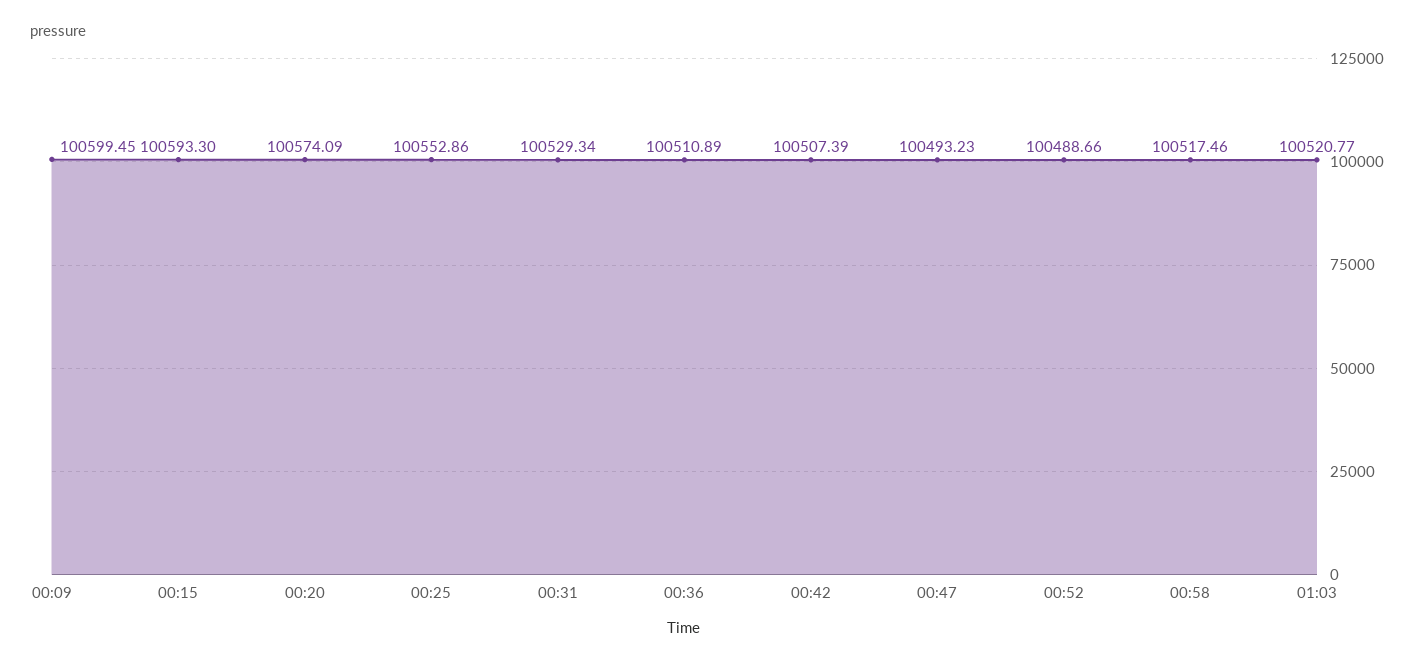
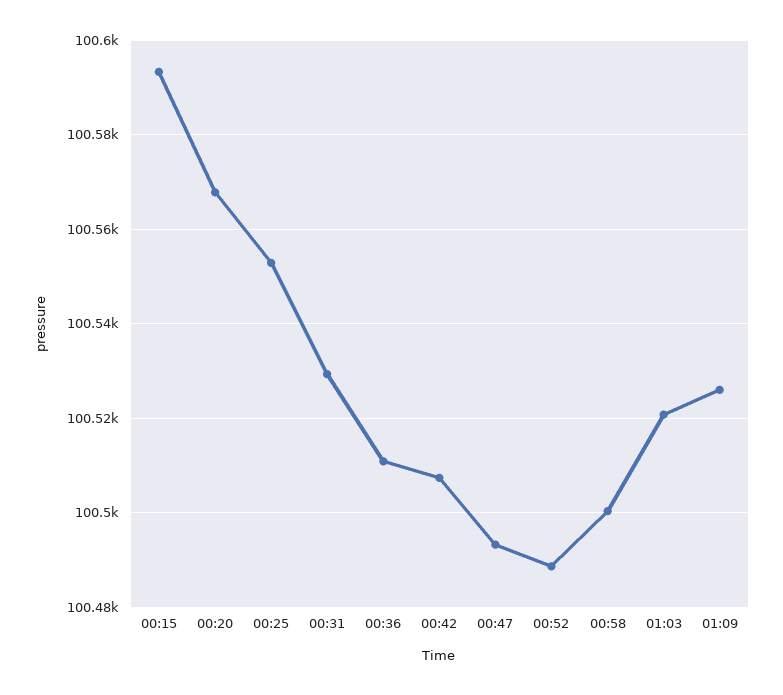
00:09: 100599.45 -> none
00:20: 100574.09 -> 100568
00:58: 100517.46 -> 100500
01:09: none -> 100526

